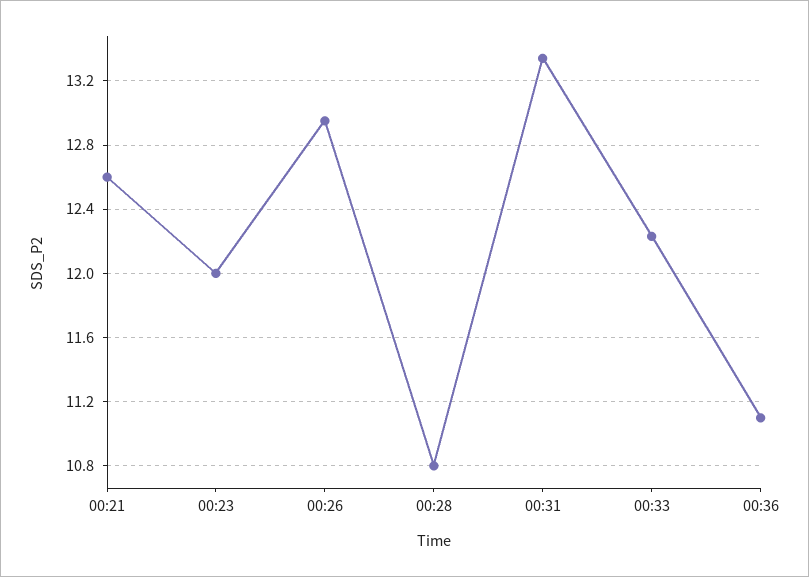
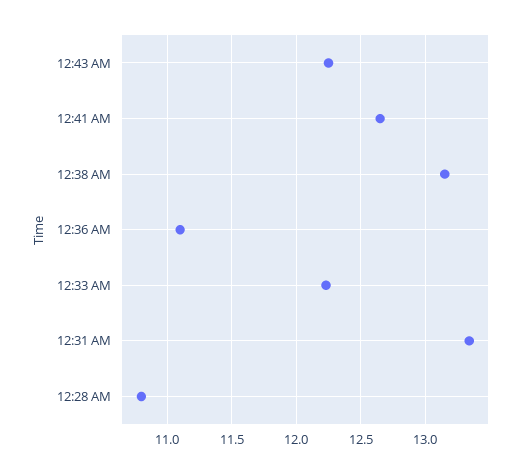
00:21: 12.6 -> none
00:23: 12 -> none
00:26: 12.95 -> none
12:43 AM: none -> 12.25
12:41 AM: none -> 12.65
12:38 AM: none -> 13.15

